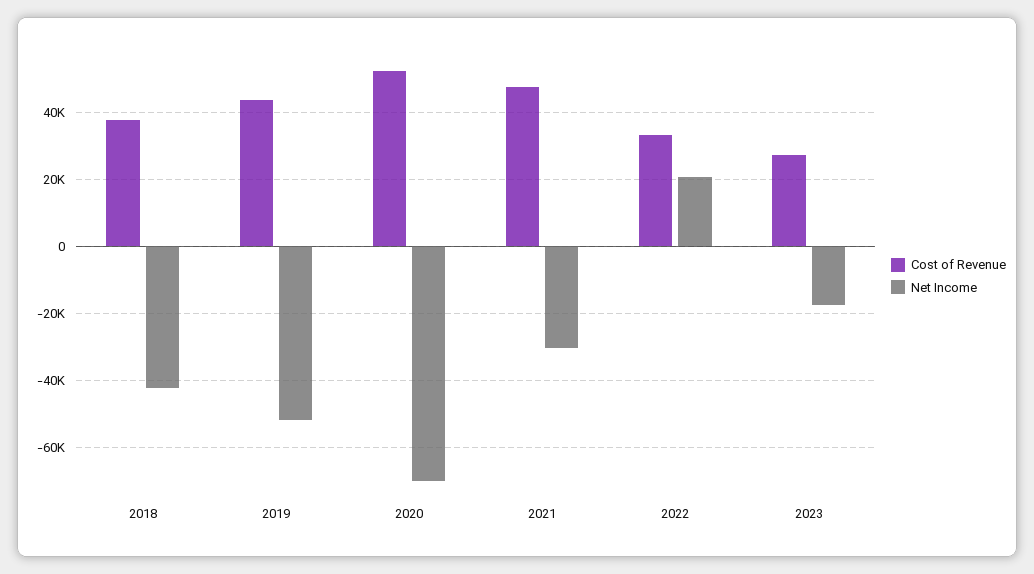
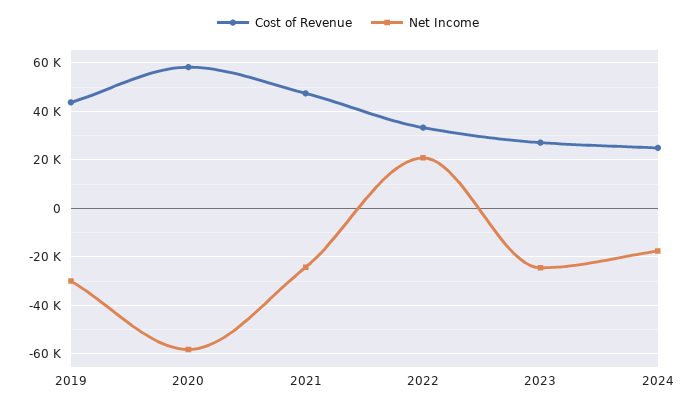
Cost of Revenue, 2018: 38000 -> none
Net Income, 2018: -42000 -> none
Net Income, 2019: -52000 -> -30000
Cost of Revenue, 2020: 52000 -> 57500
Net Income, 2020: -70000 -> -57500
Net Income, 2021: -30000 -> -25000
Net Income, 2023: -18000 -> -25000
Cost of Revenue, 2024: none -> 25000
Net Income, 2024: none -> -17500

